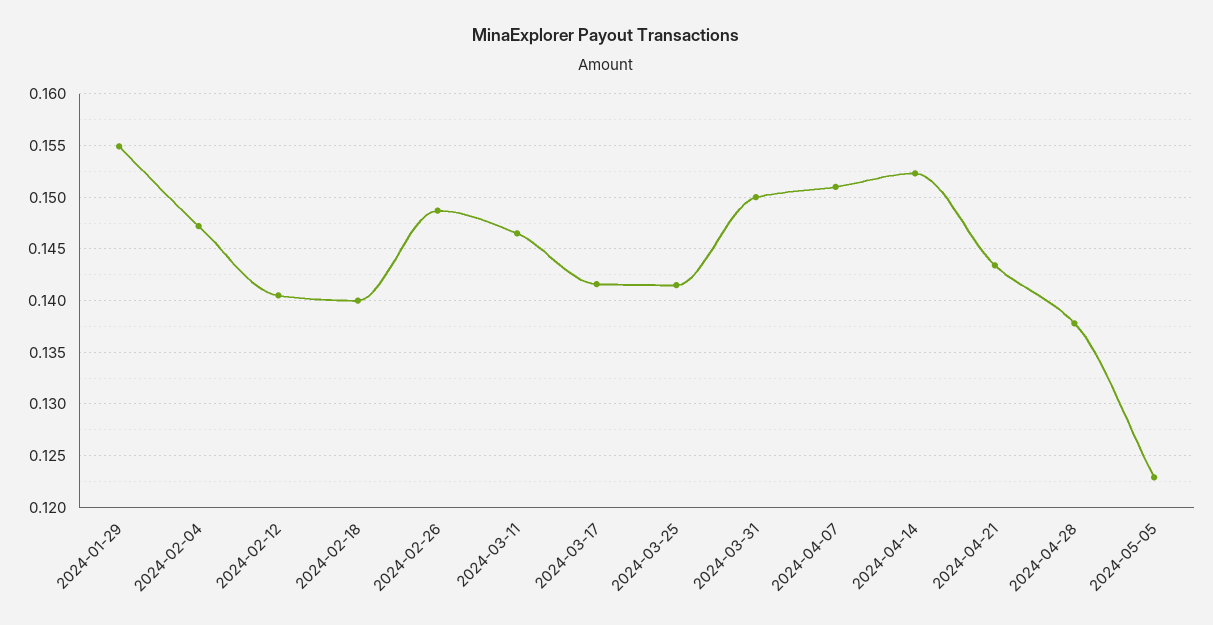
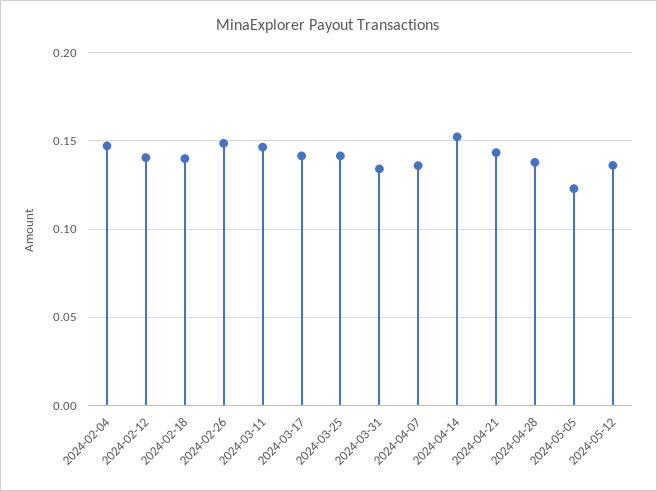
2024-01-29: 0.155 -> none
2024-03-31: 0.15 -> 0.135
2024-04-07: 0.151 -> 0.135
2024-05-12: none -> 0.135

